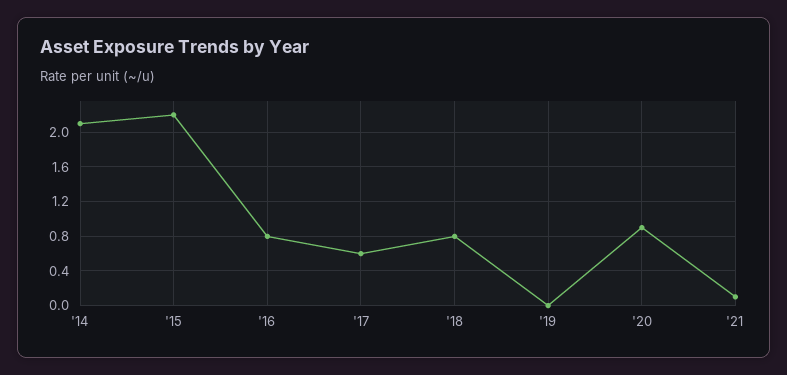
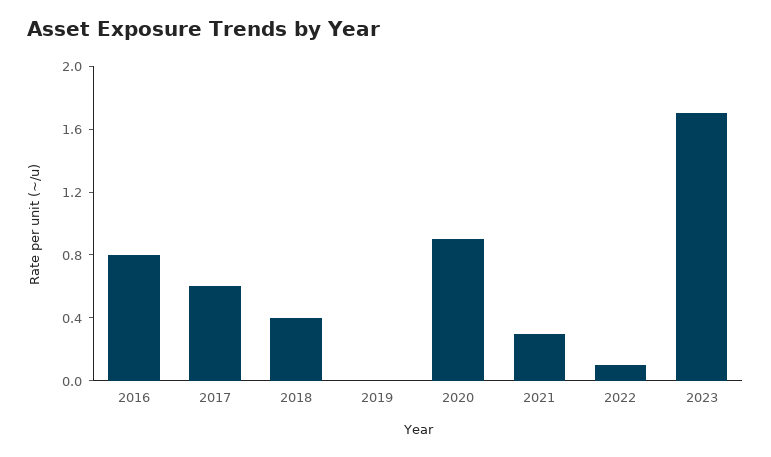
'14: 2.1 -> none
'15: 2.2 -> none
'18: 0.8 -> 0.4
'21: 0.1 -> 0.3
2022: none -> 0.1
2023: none -> 1.7

